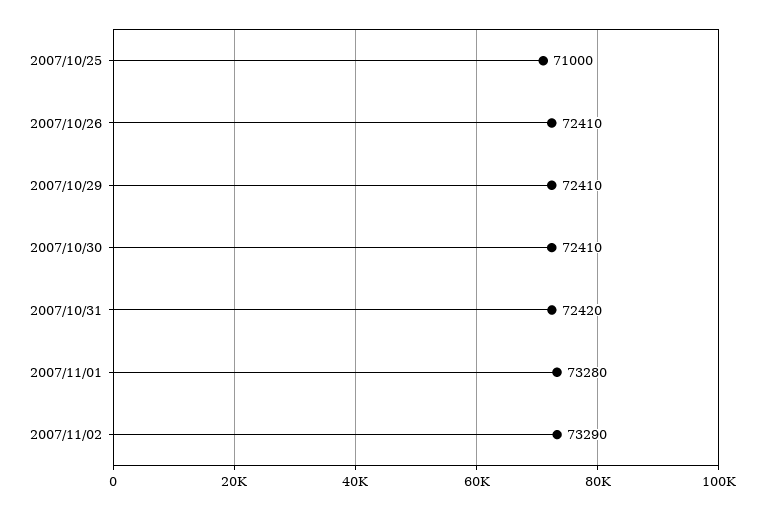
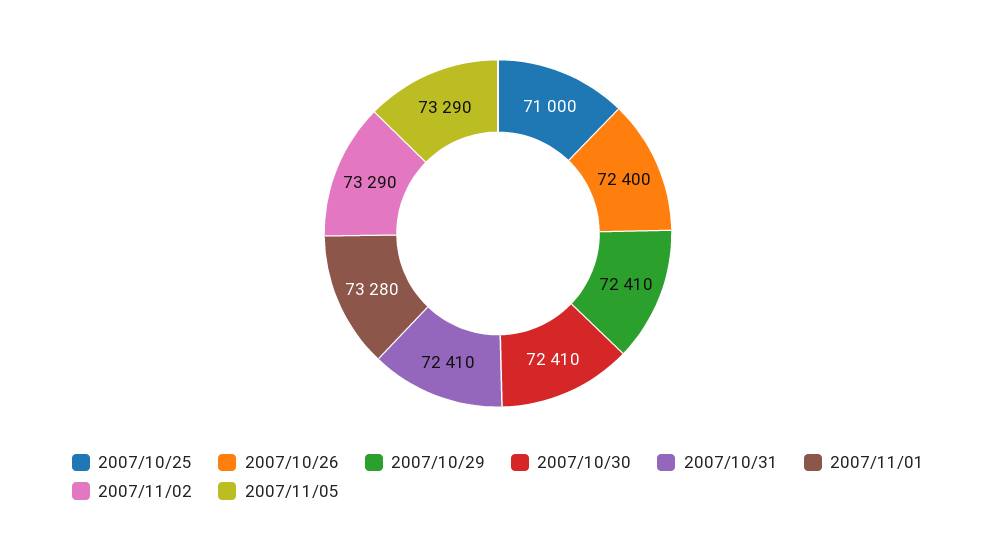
2007/10/26: 72410 -> 72400
2007/10/31: 72420 -> 72410
2007/11/05: none -> 73290

